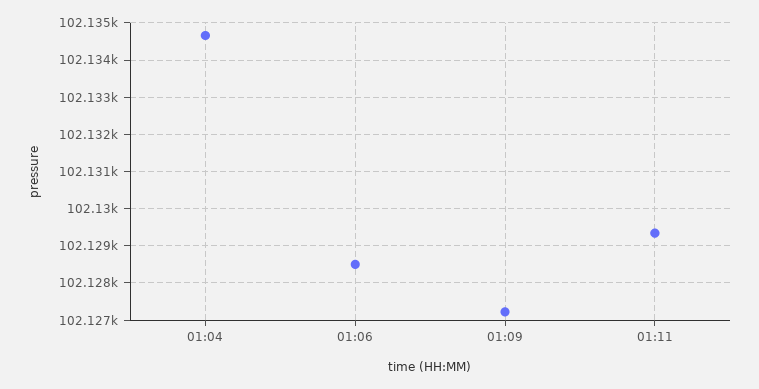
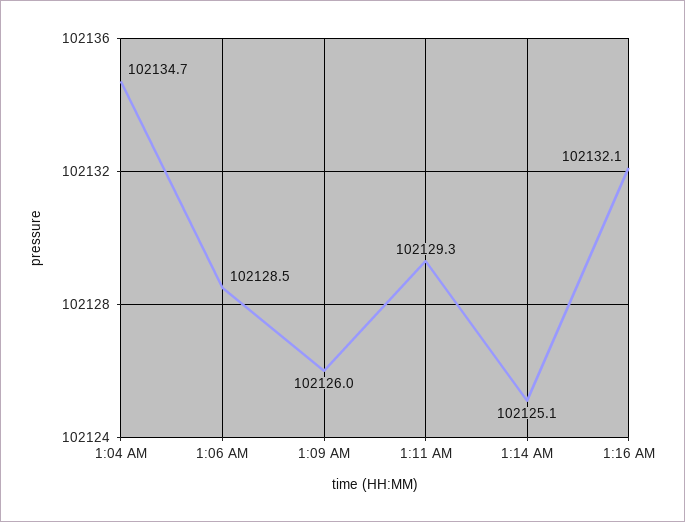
01:09: 102127.2 -> 102126
1:14 AM: none -> 102125.1
1:16 AM: none -> 102132.1

